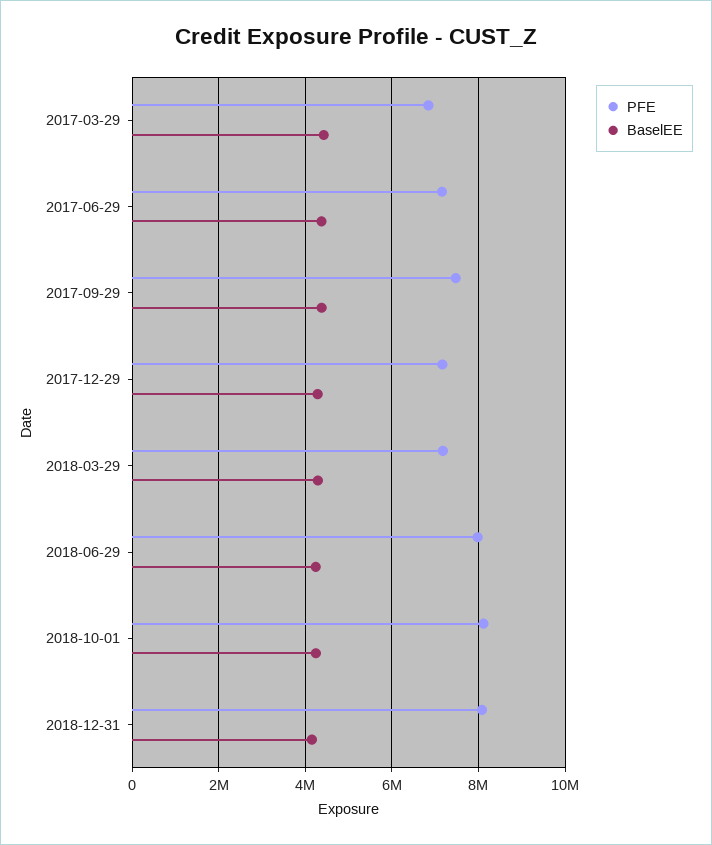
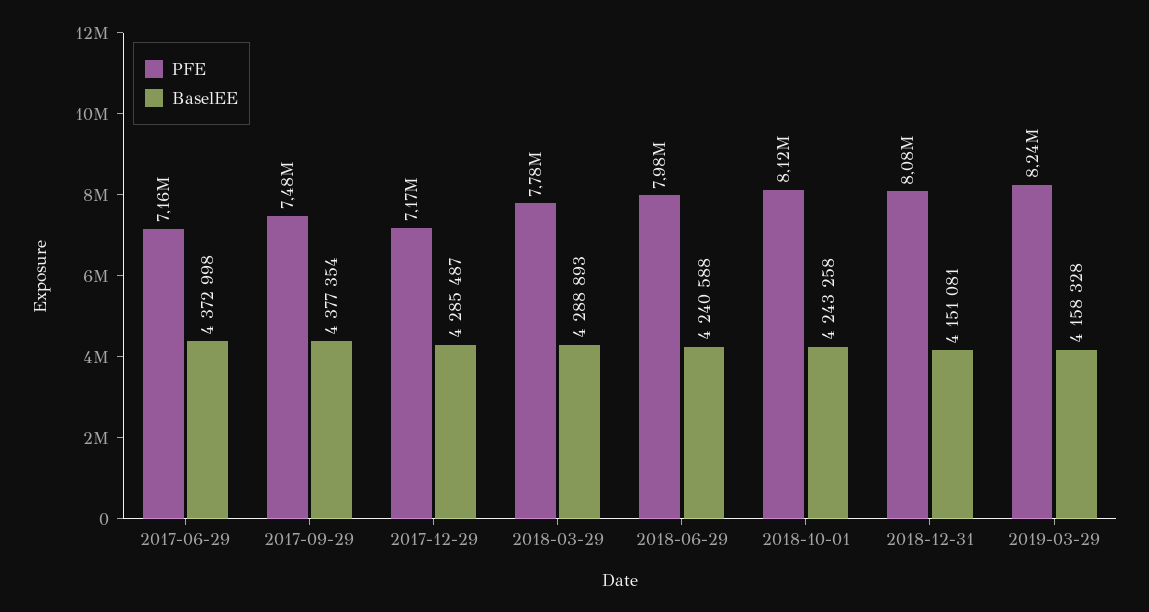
PFE, 2017-03-29: 6800000 -> none
BaselEE, 2017-03-29: 4400000 -> none
PFE, 2018-03-29: 7200000 -> 7780000
PFE, 2019-03-29: none -> 8240000
BaselEE, 2019-03-29: none -> 4158328

